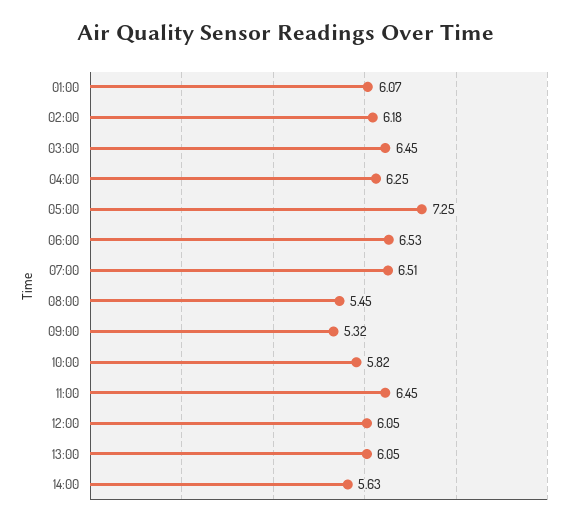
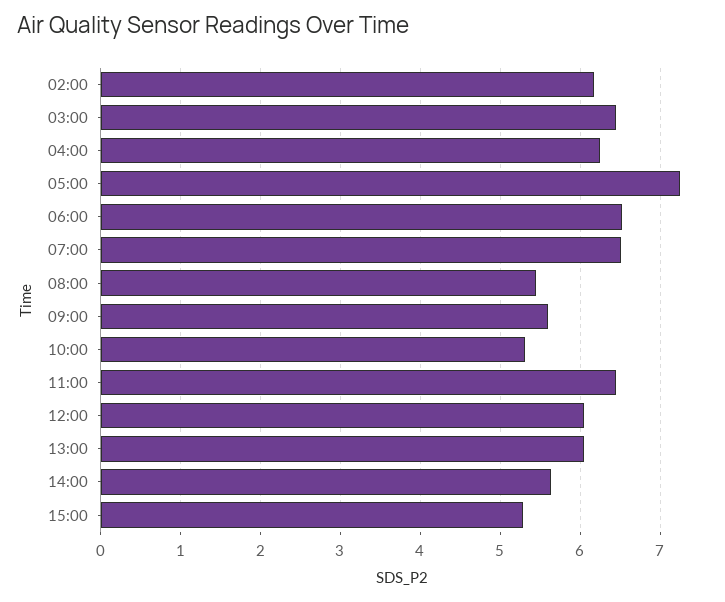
01:00: 6.07 -> none
09:00: 5.32 -> 5.6
10:00: 5.82 -> 5.3
15:00: none -> 5.3

